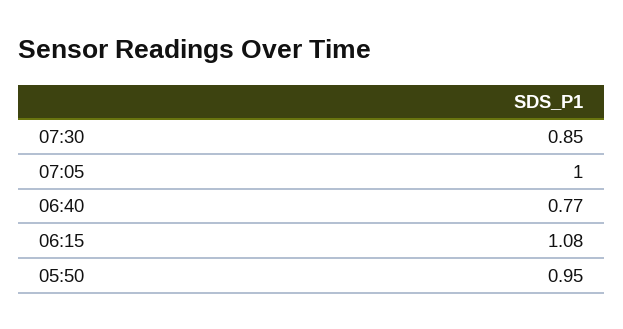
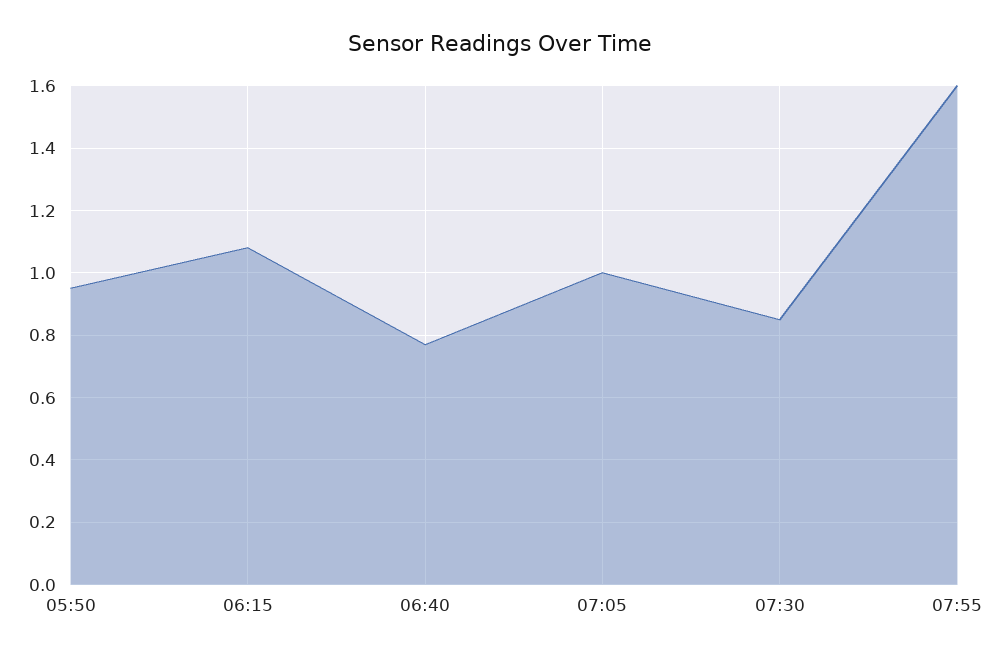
07:55: none -> 1.6

